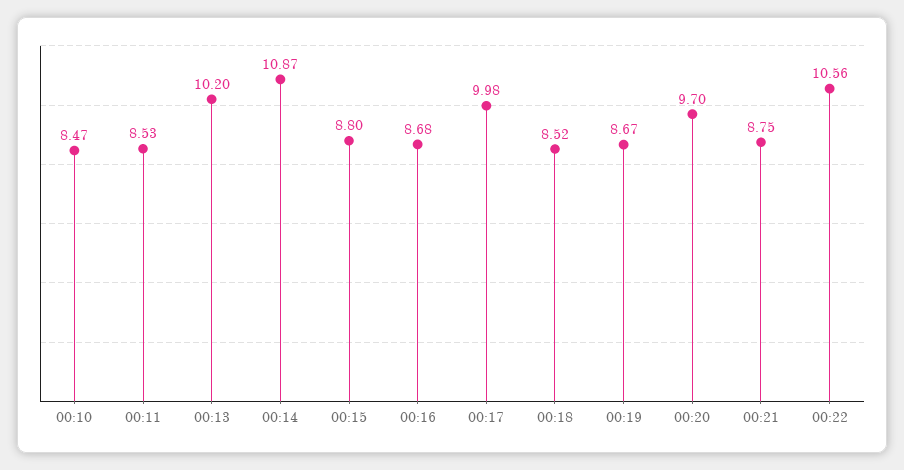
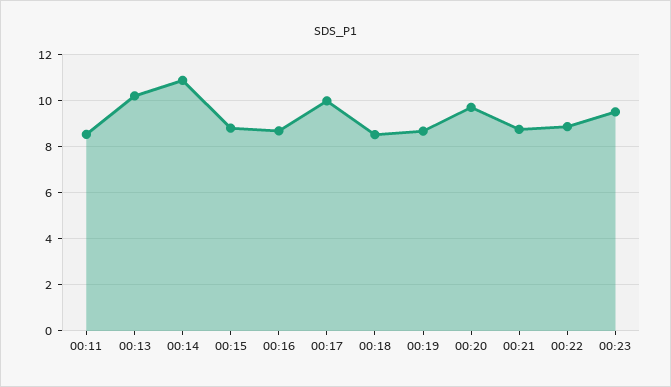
00:10: 8.47 -> none
00:22: 10.56 -> 9
00:23: none -> 9.5

